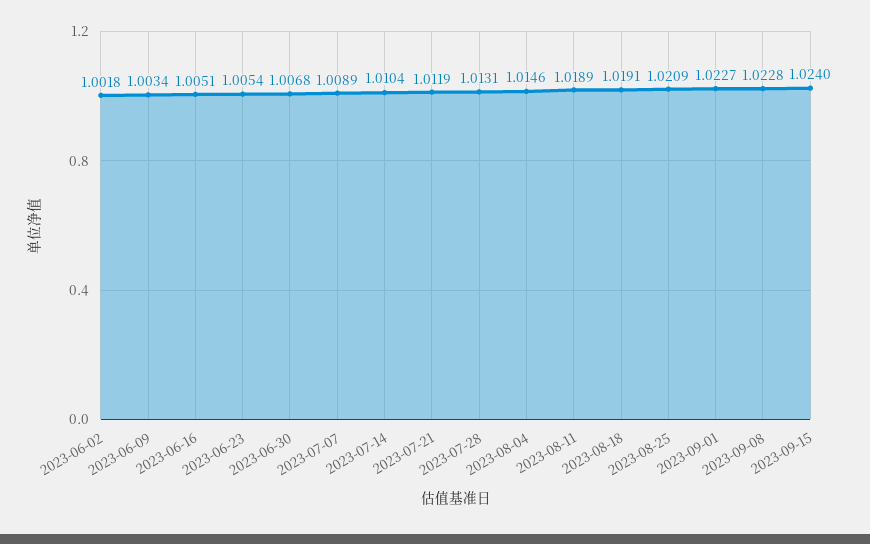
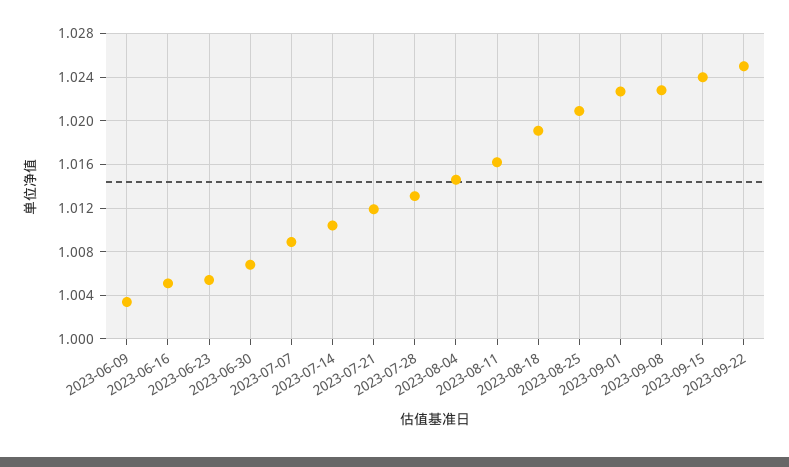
2023-06-02: 1.0018 -> none
2023-08-11: 1.0189 -> 1.016
2023-09-22: none -> 1.025

